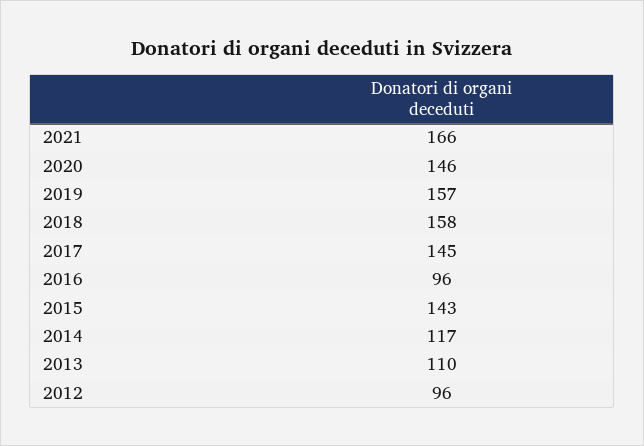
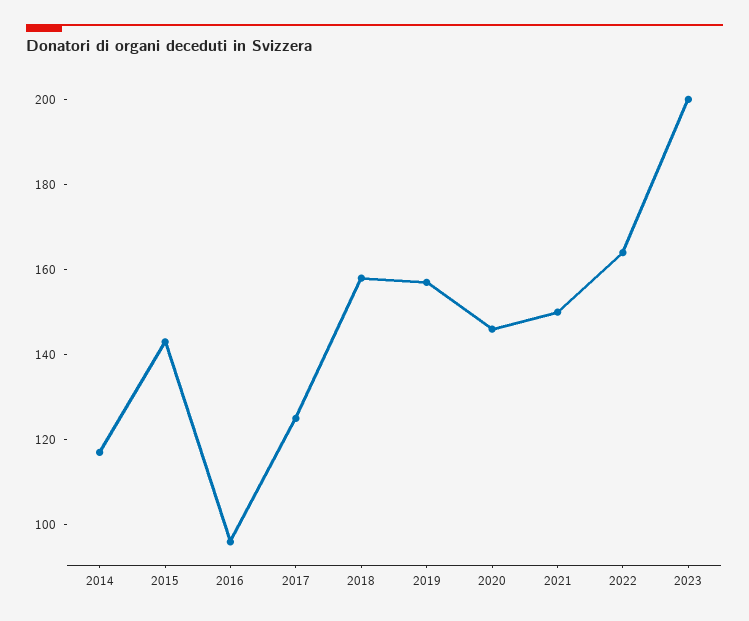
2021: 166 -> 150
2017: 145 -> 125
2013: 110 -> none
2012: 96 -> none
2022: none -> 165
2023: none -> 200

